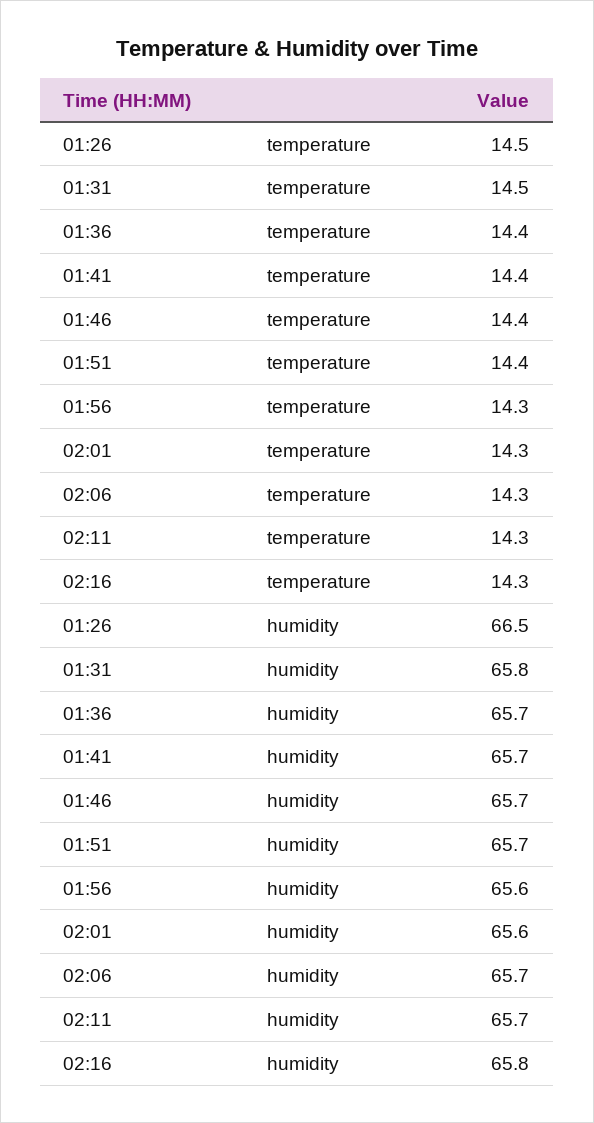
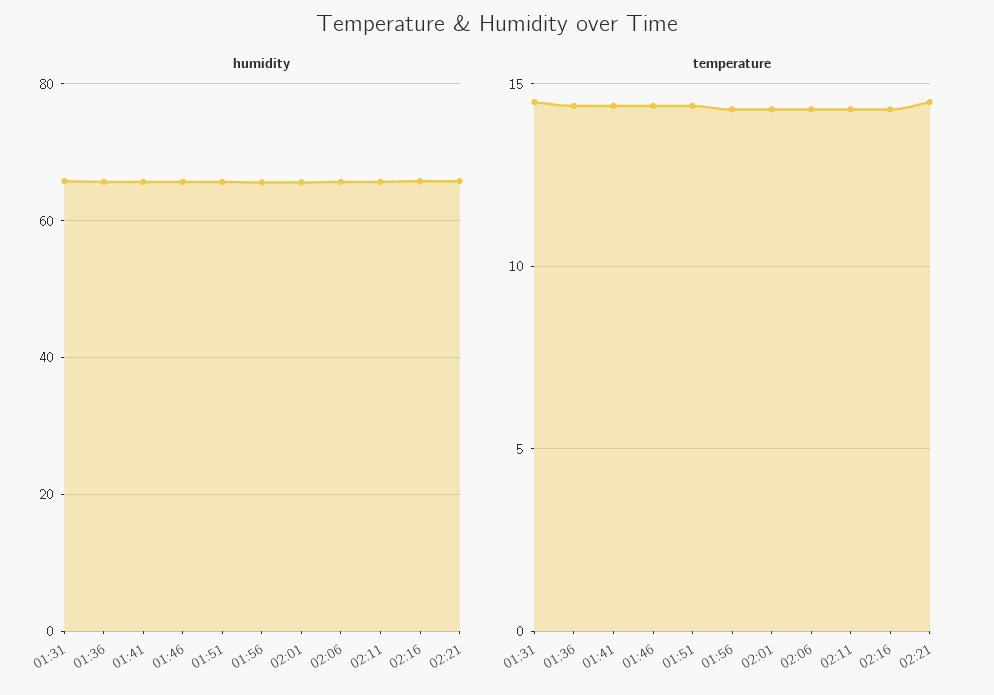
temperature, 01:26: 14.5 -> none
humidity, 01:26: 66.5 -> none
humidity, 02:21: none -> 66
temperature, 02:21: none -> 14.5

